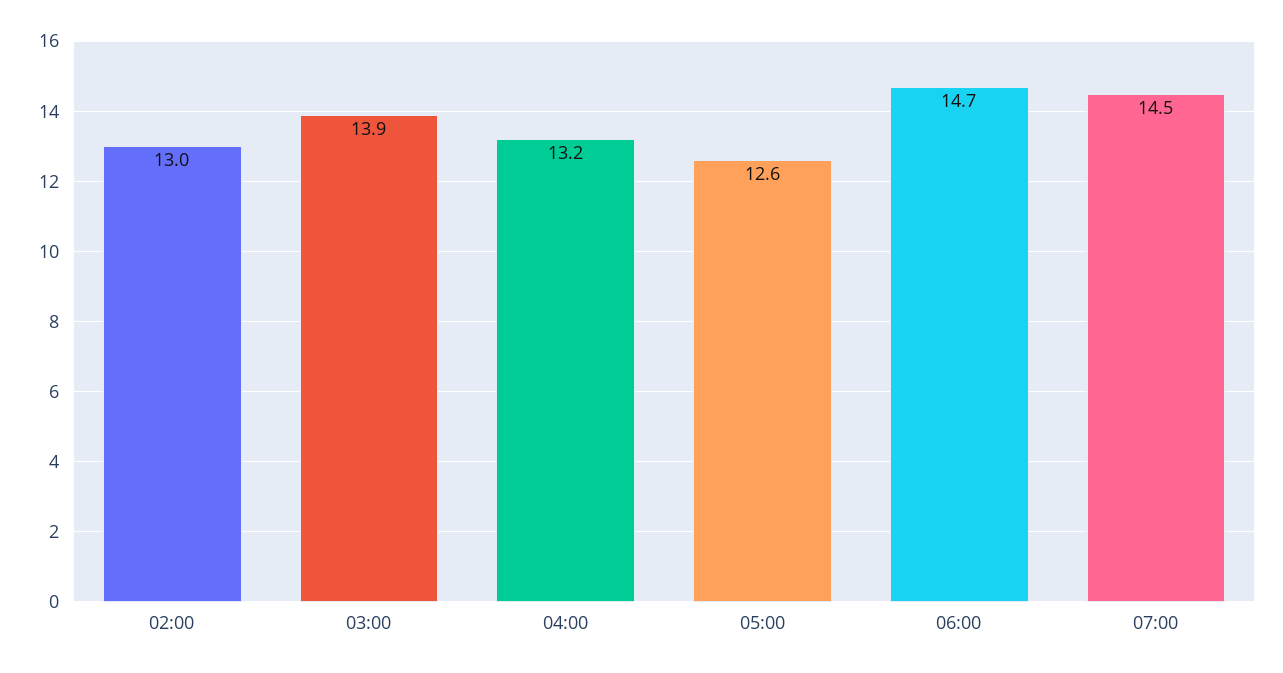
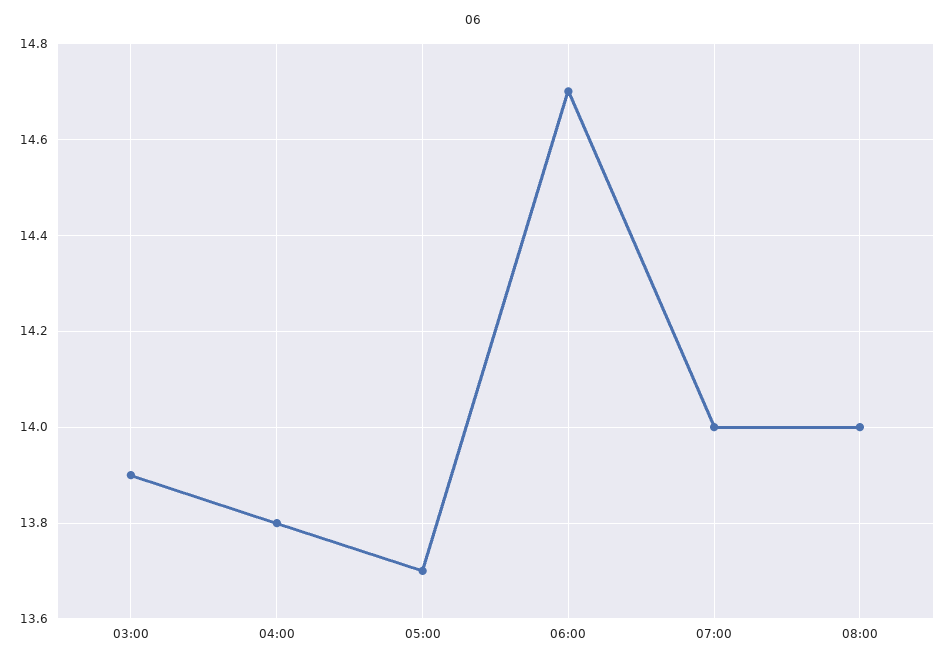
02:00: 13 -> none
04:00: 13.2 -> 13.8
05:00: 12.6 -> 13.7
07:00: 14.5 -> 14
08:00: none -> 14

